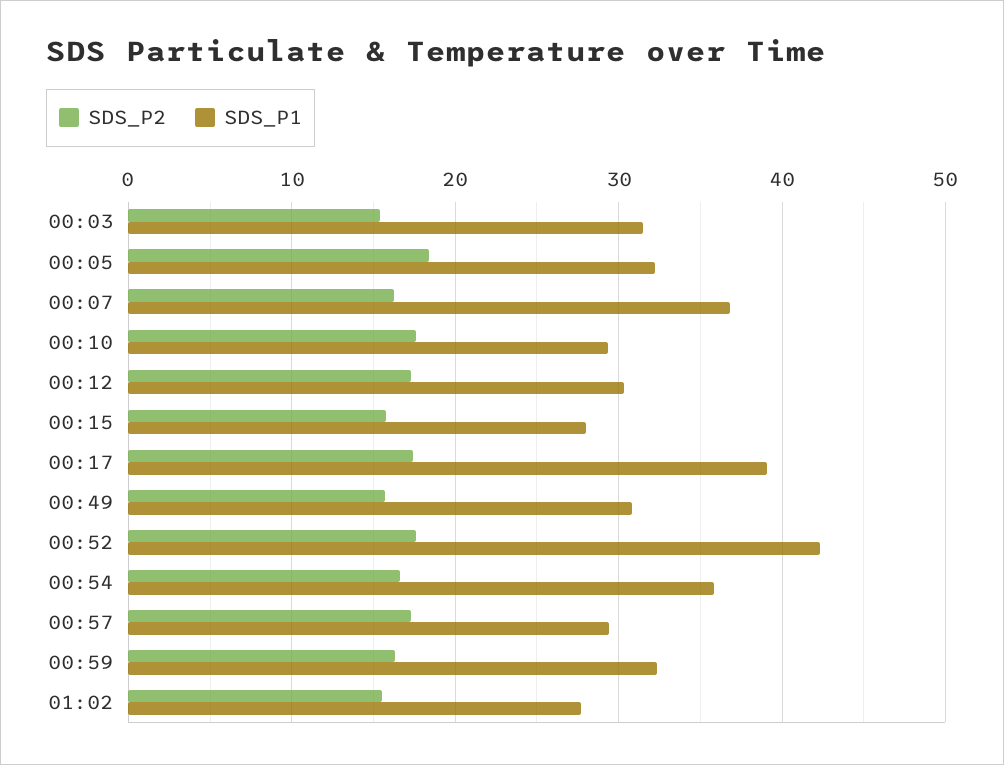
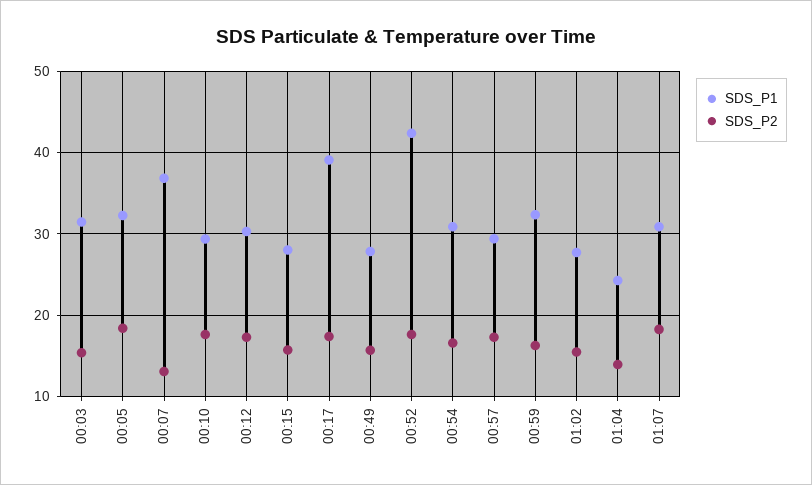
SDS_P2, 00:07: 16 -> 13
SDS_P1, 00:49: 31 -> 28
SDS_P1, 00:54: 36 -> 31
SDS_P1, 01:04: none -> 24
SDS_P2, 01:04: none -> 14
SDS_P1, 01:07: none -> 31
SDS_P2, 01:07: none -> 18

